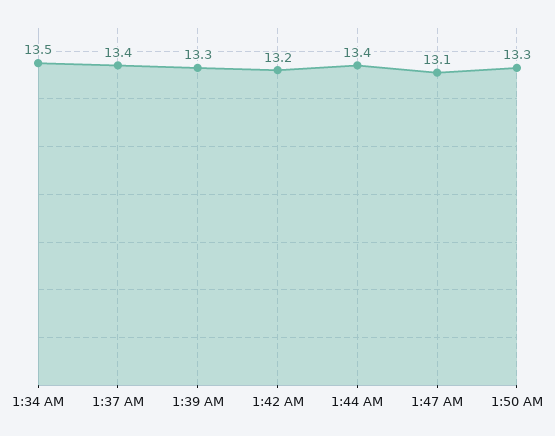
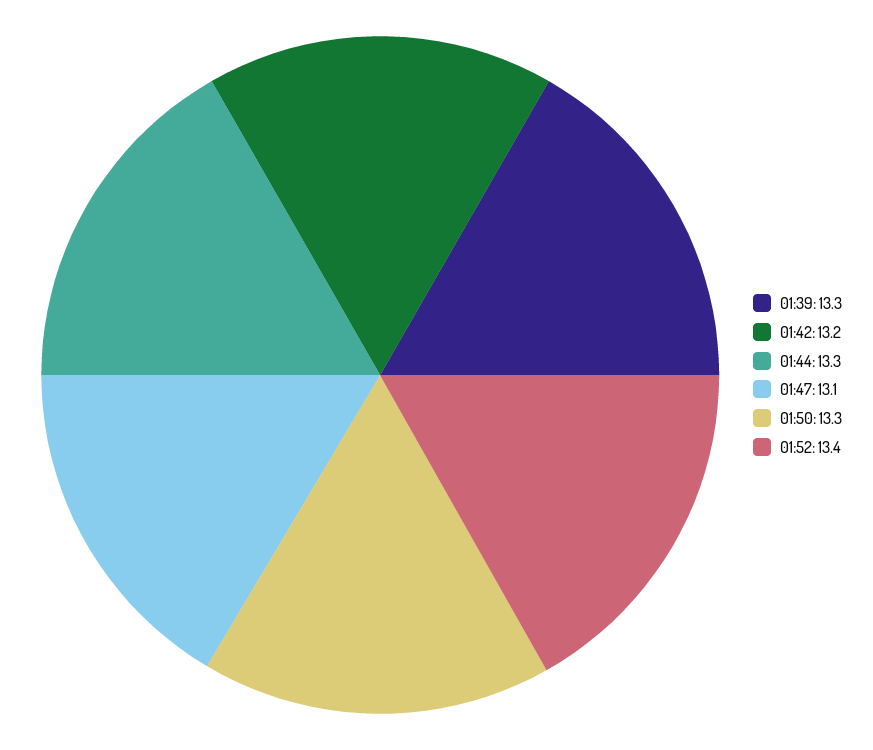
1:34 AM: 13.5 -> none
1:37 AM: 13.4 -> none
1:44 AM: 13.4 -> 13.3
01:52: none -> 13.4

